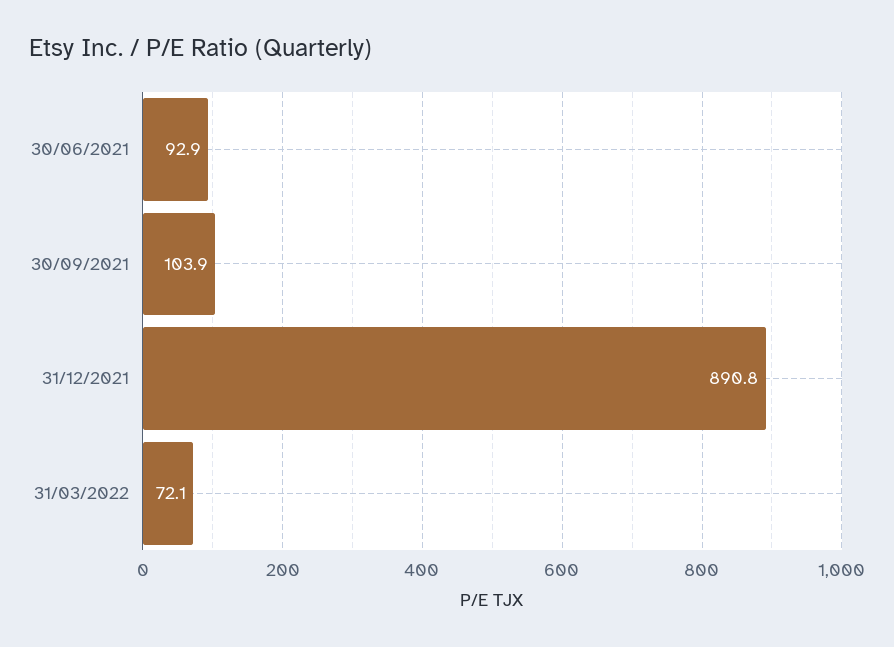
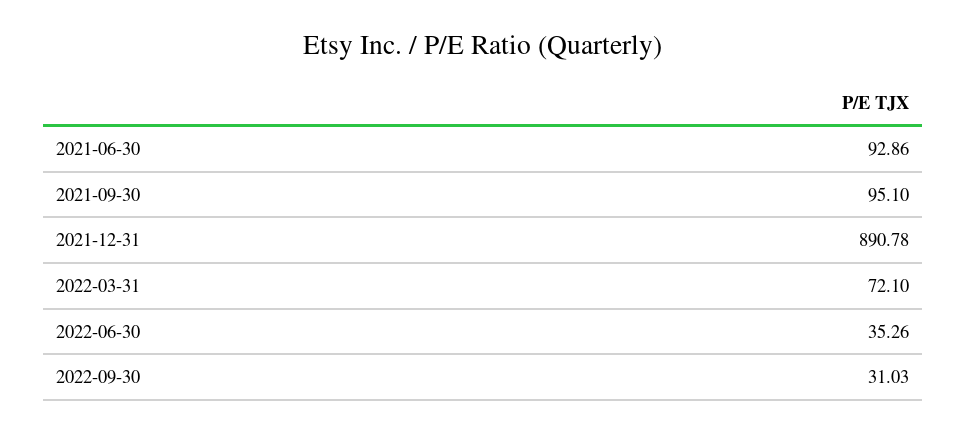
30/09/2021: 103.9 -> 95.1
2022-06-30: none -> 35.26
2022-09-30: none -> 31.03

